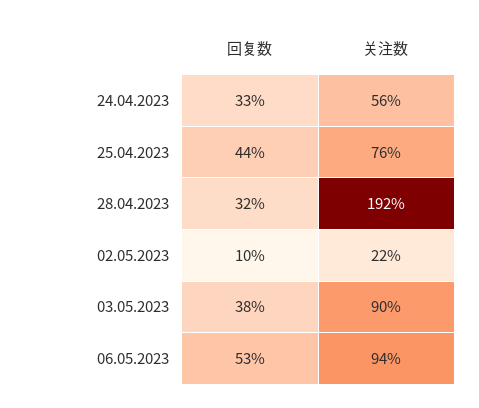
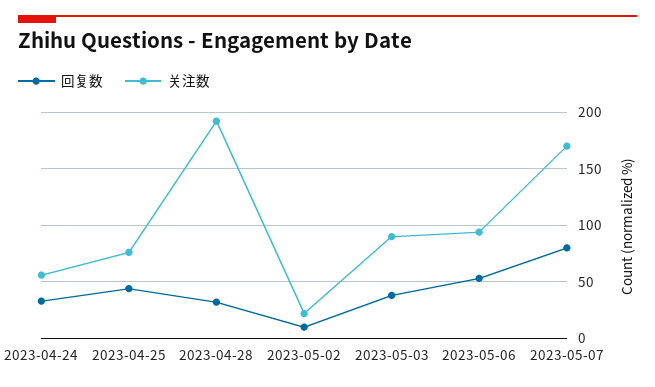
回复数, 2023-05-07: none -> 80
关注数, 2023-05-07: none -> 170

